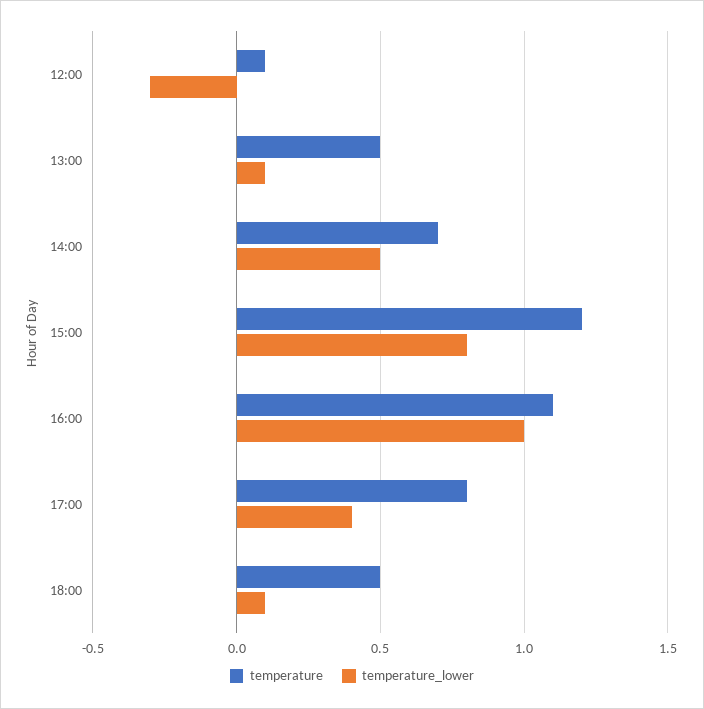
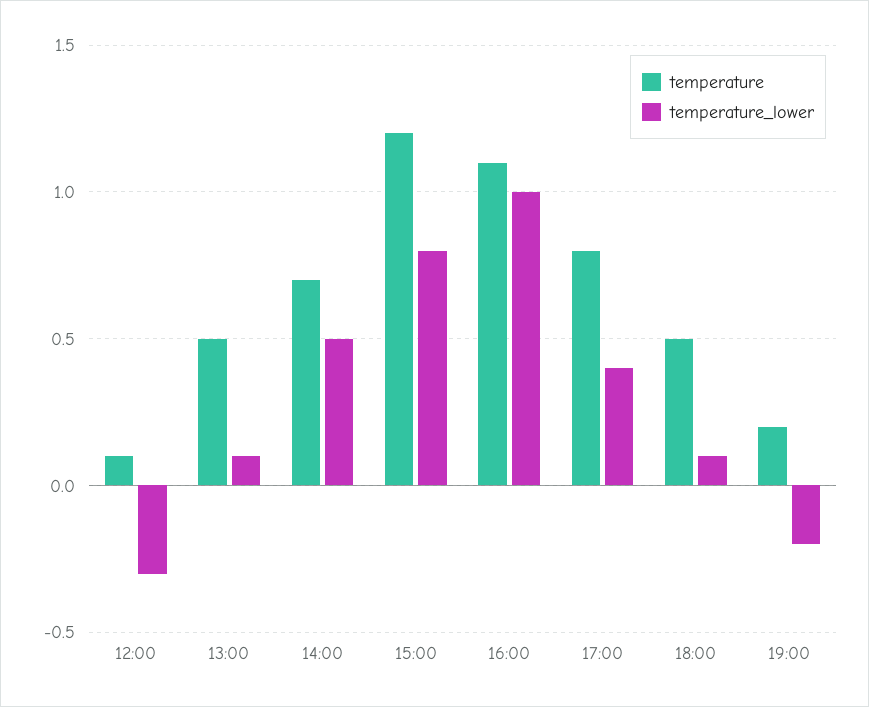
temperature, 19:00: none -> 0.2
temperature_lower, 19:00: none -> -0.2

